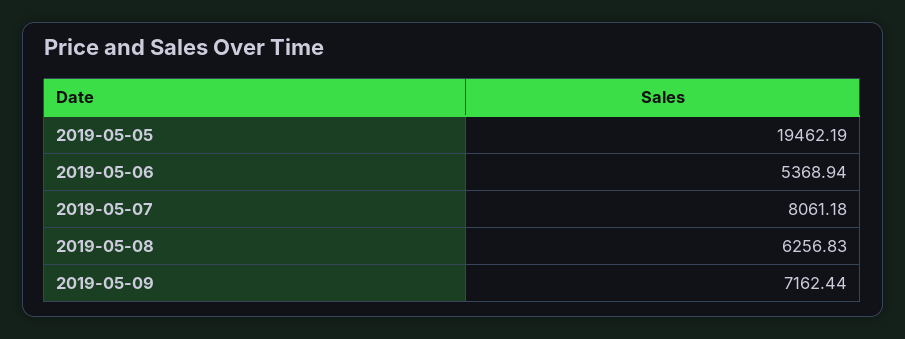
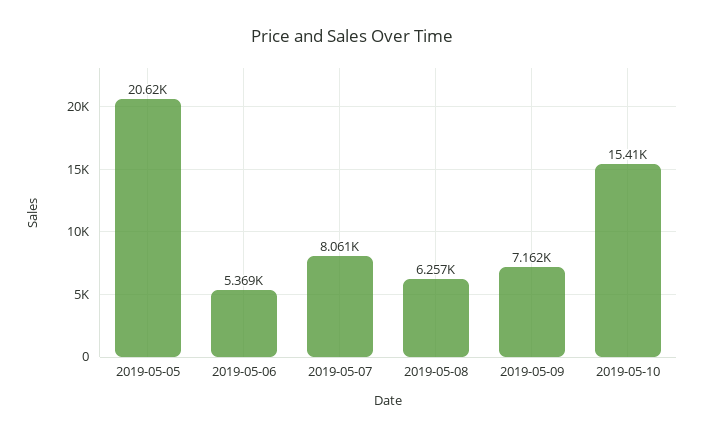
2019-05-05: 19462.19 -> 20620
2019-05-10: none -> 15410

